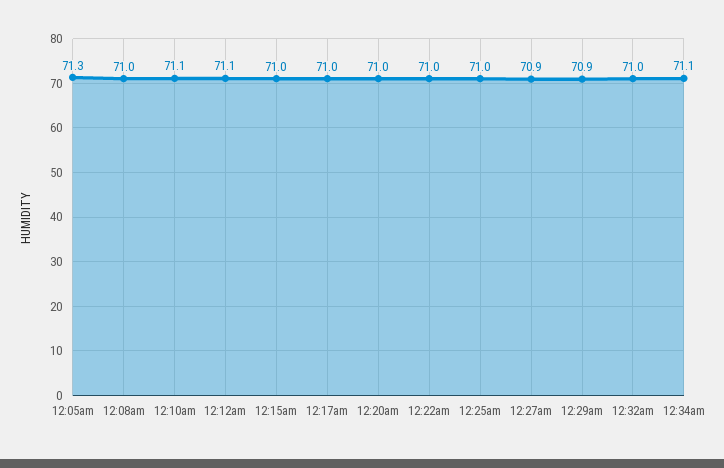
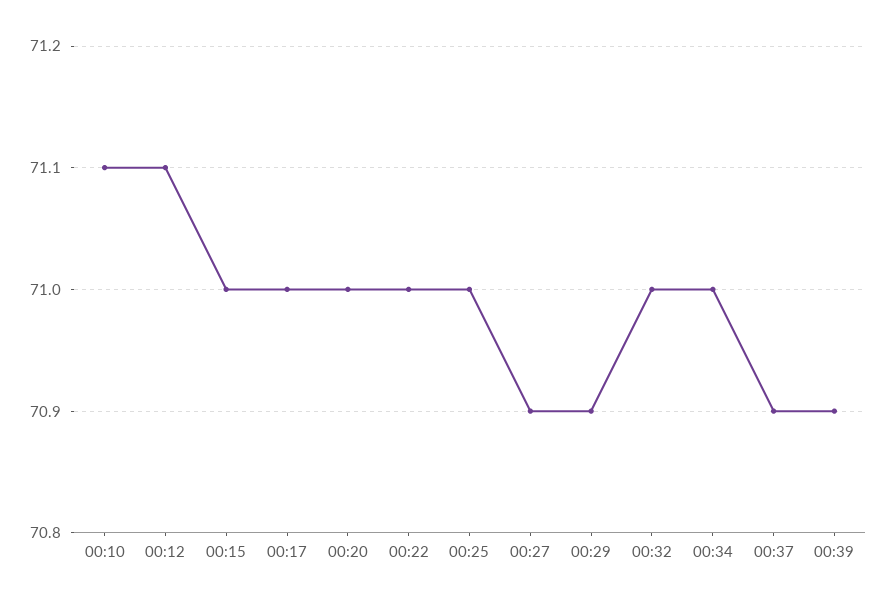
12:05am: 71.3 -> none
12:08am: 71 -> none
12:34am: 71.1 -> 71
00:37: none -> 70.9
00:39: none -> 70.9

